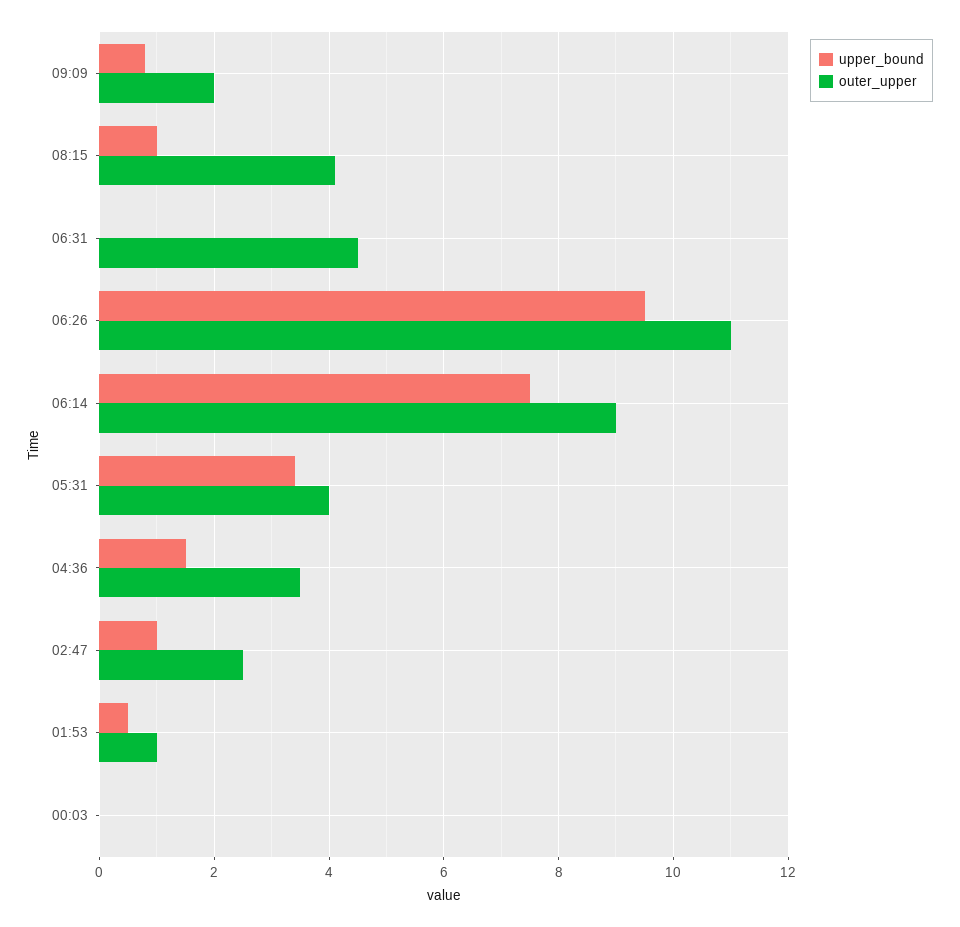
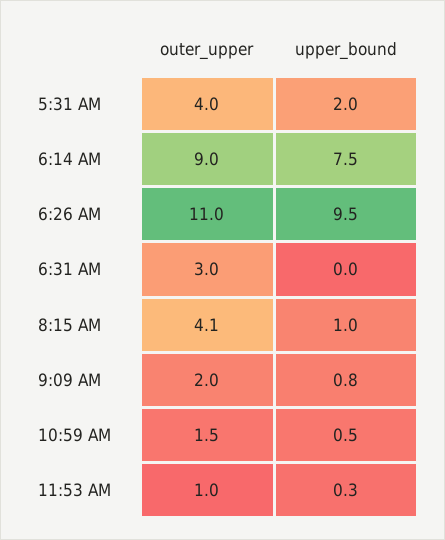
outer_upper, 06:31: 4.5 -> 3
upper_bound, 05:31: 3.5 -> 2
upper_bound, 04:36: 1.5 -> none
outer_upper, 04:36: 3.5 -> none
upper_bound, 02:47: 1 -> none
outer_upper, 02:47: 2.5 -> none
upper_bound, 01:53: 0.5 -> none
outer_upper, 01:53: 1 -> none
upper_bound, 00:03: 0 -> none
outer_upper, 00:03: 0 -> none
outer_upper, 10:59 AM: none -> 1.5
upper_bound, 10:59 AM: none -> 0.5
outer_upper, 11:53 AM: none -> 1
upper_bound, 11:53 AM: none -> 0.3

